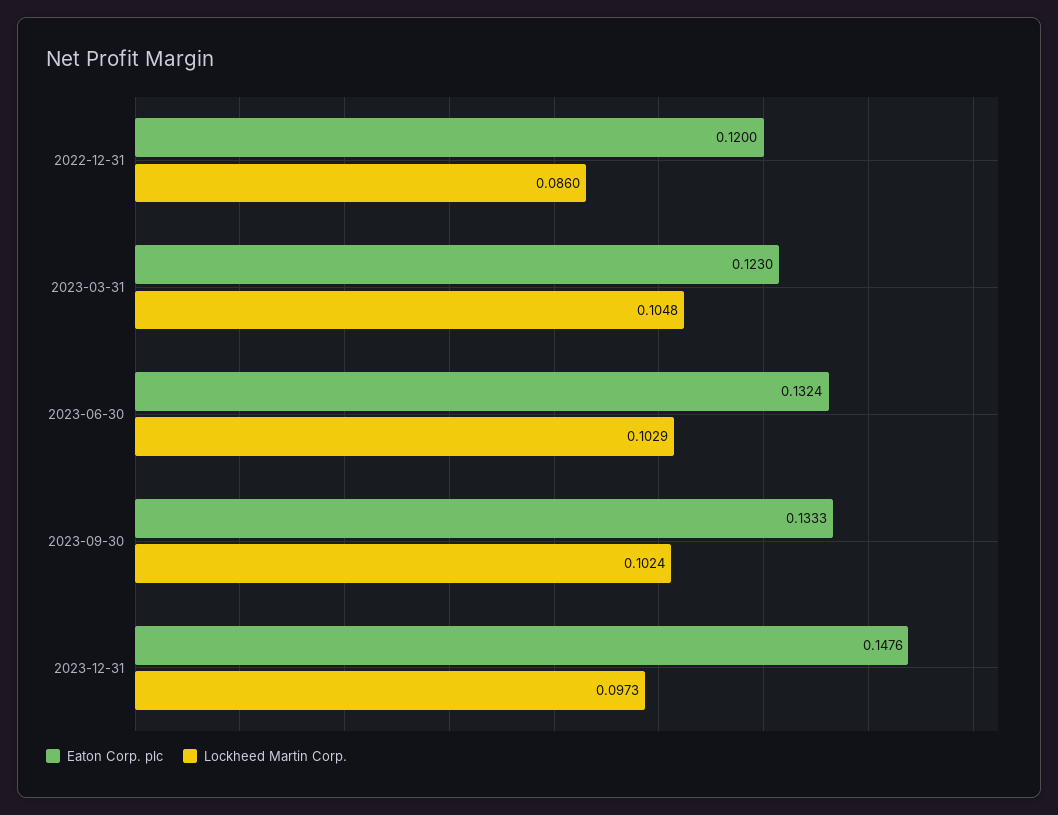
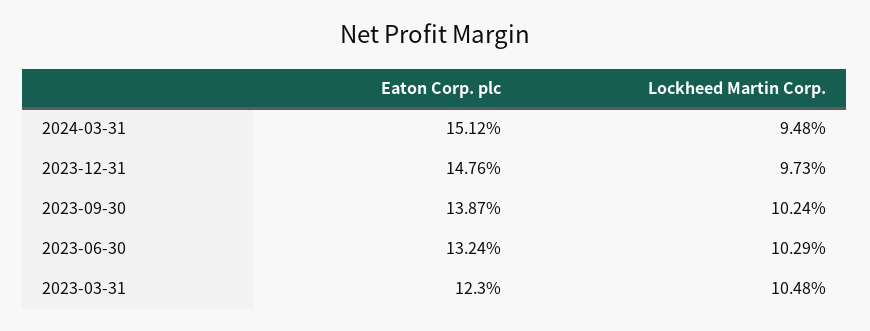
Eaton Corp. plc, 2022-12-31: 0.12 -> none
Lockheed Martin Corp., 2022-12-31: 0.086 -> none
Eaton Corp. plc, 2023-09-30: 0.1333 -> 0.1387
Eaton Corp. plc, 2024-03-31: none -> 0.1512
Lockheed Martin Corp., 2024-03-31: none -> 0.0948

